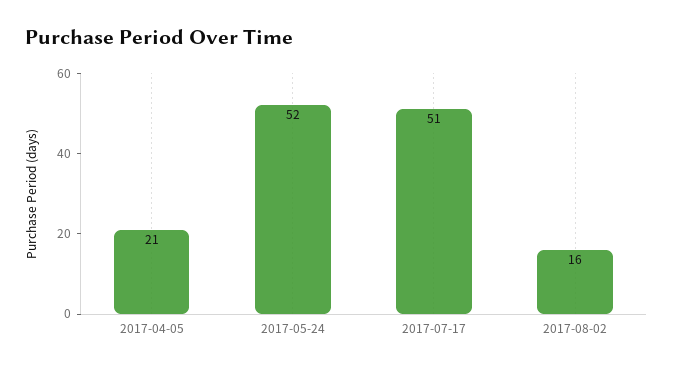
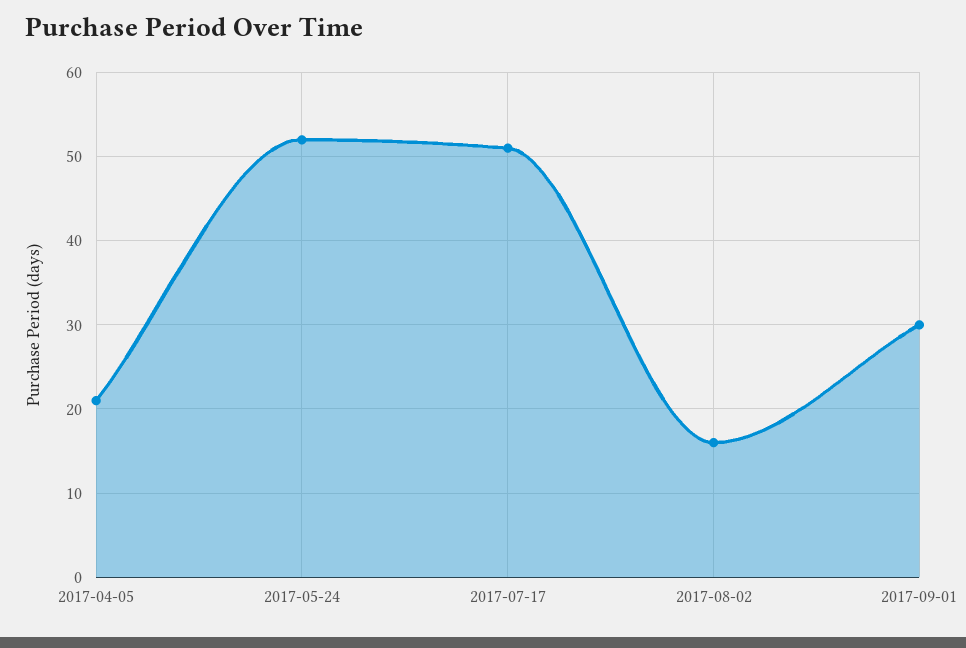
2017-09-01: none -> 30

